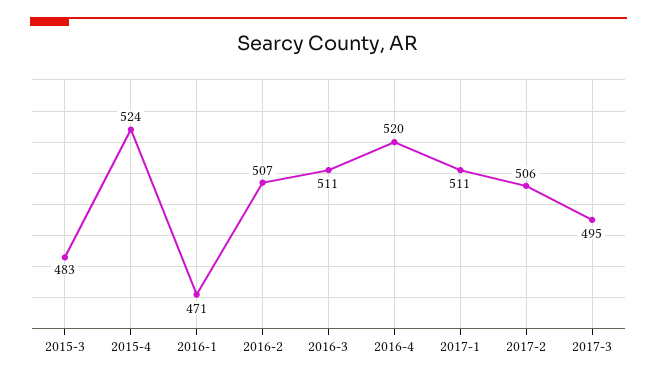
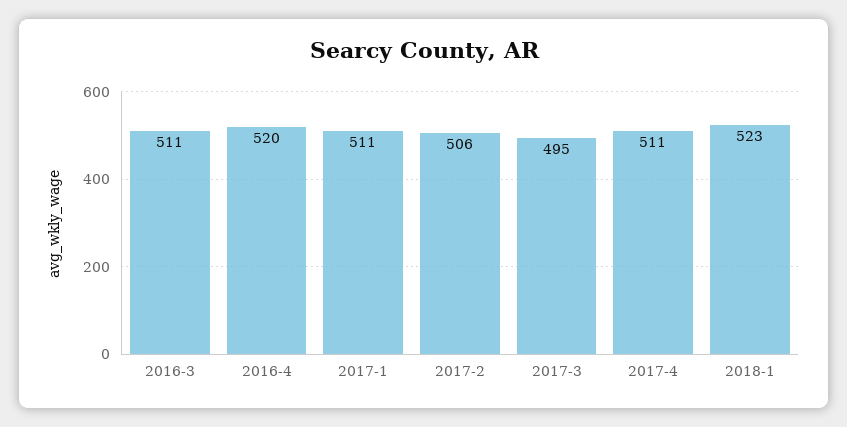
2015-3: 483 -> none
2015-4: 524 -> none
2016-1: 471 -> none
2016-2: 507 -> none
2017-4: none -> 511
2018-1: none -> 523

